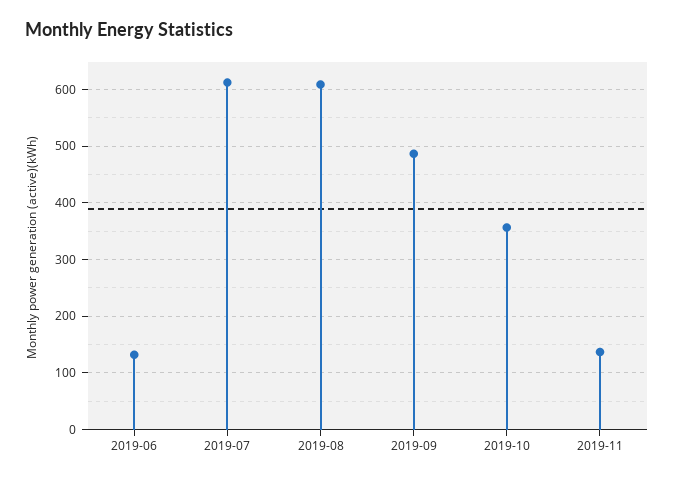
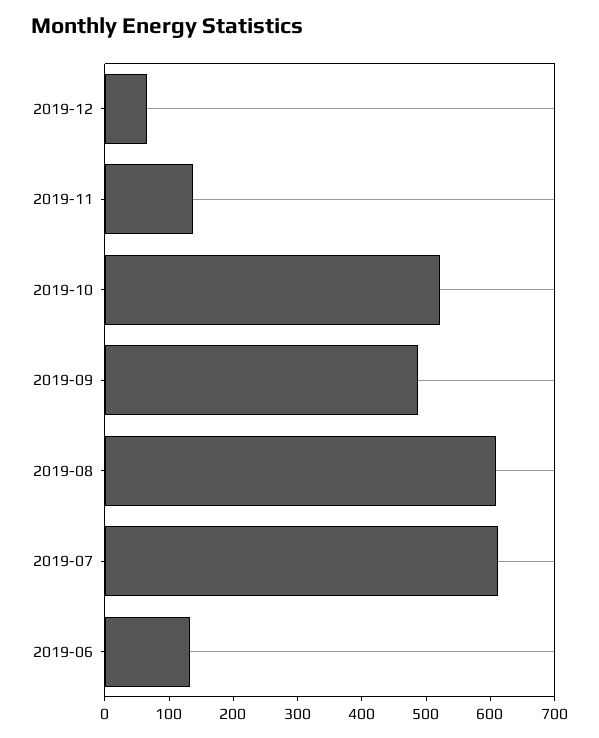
2019-10: 360 -> 520
2019-12: none -> 60

